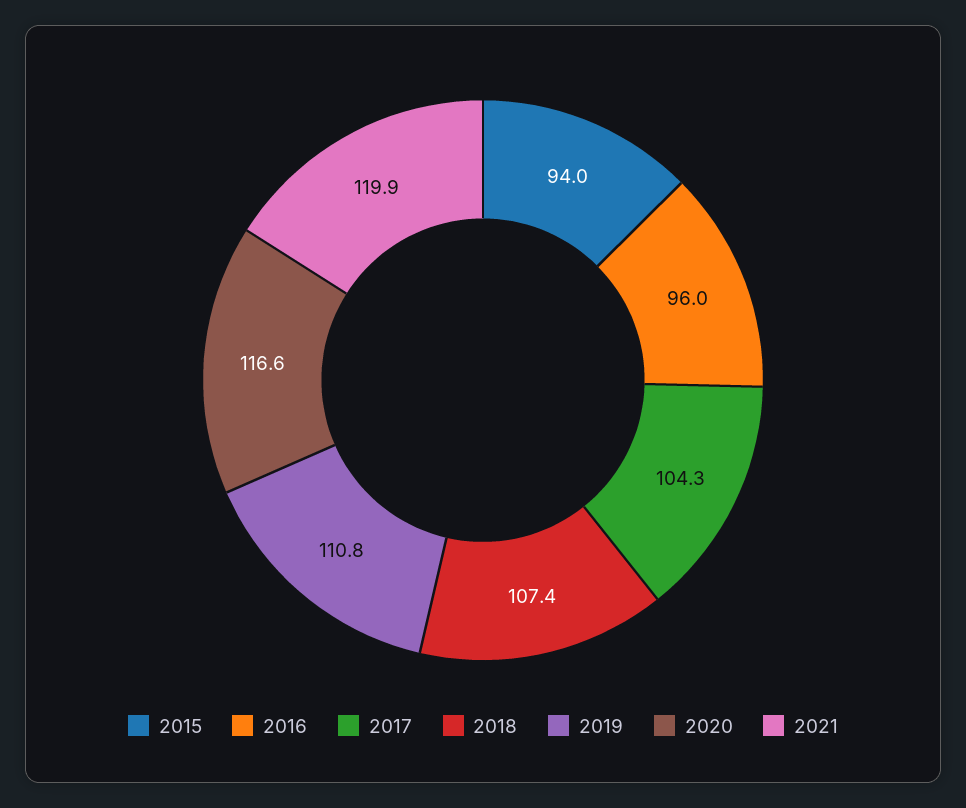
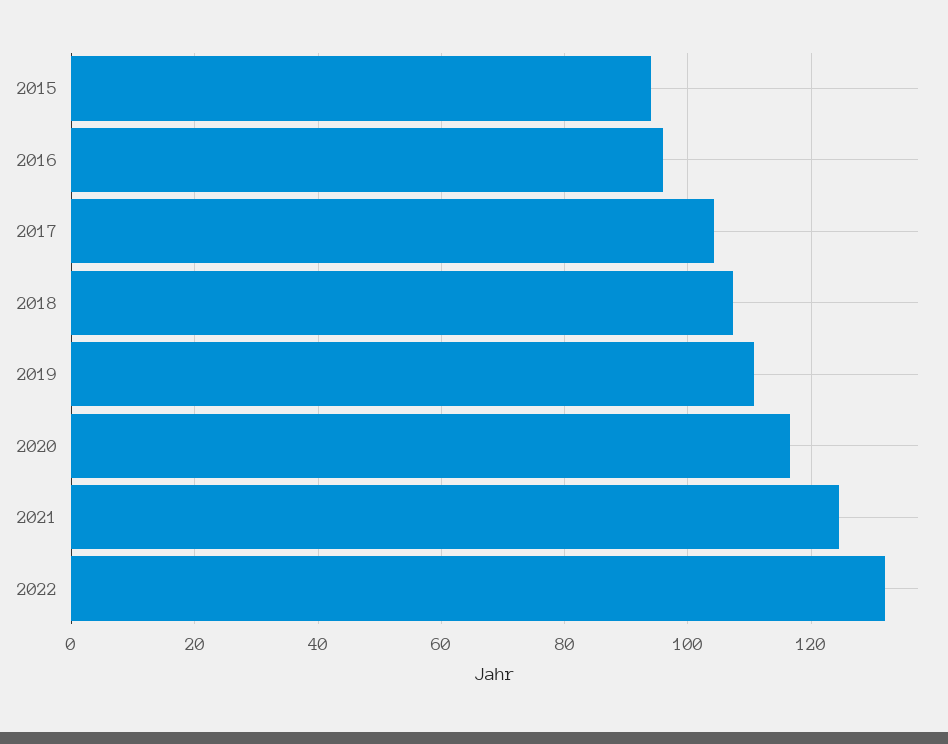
2021: 119.9 -> 124
2022: none -> 132

